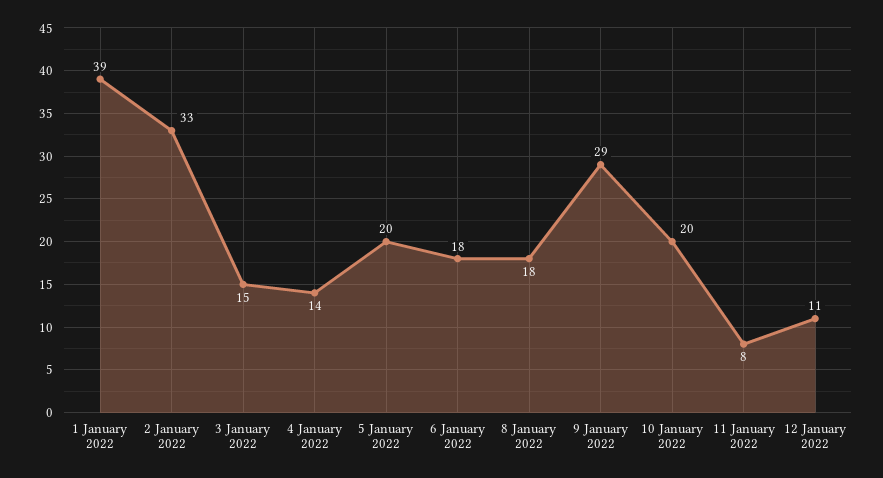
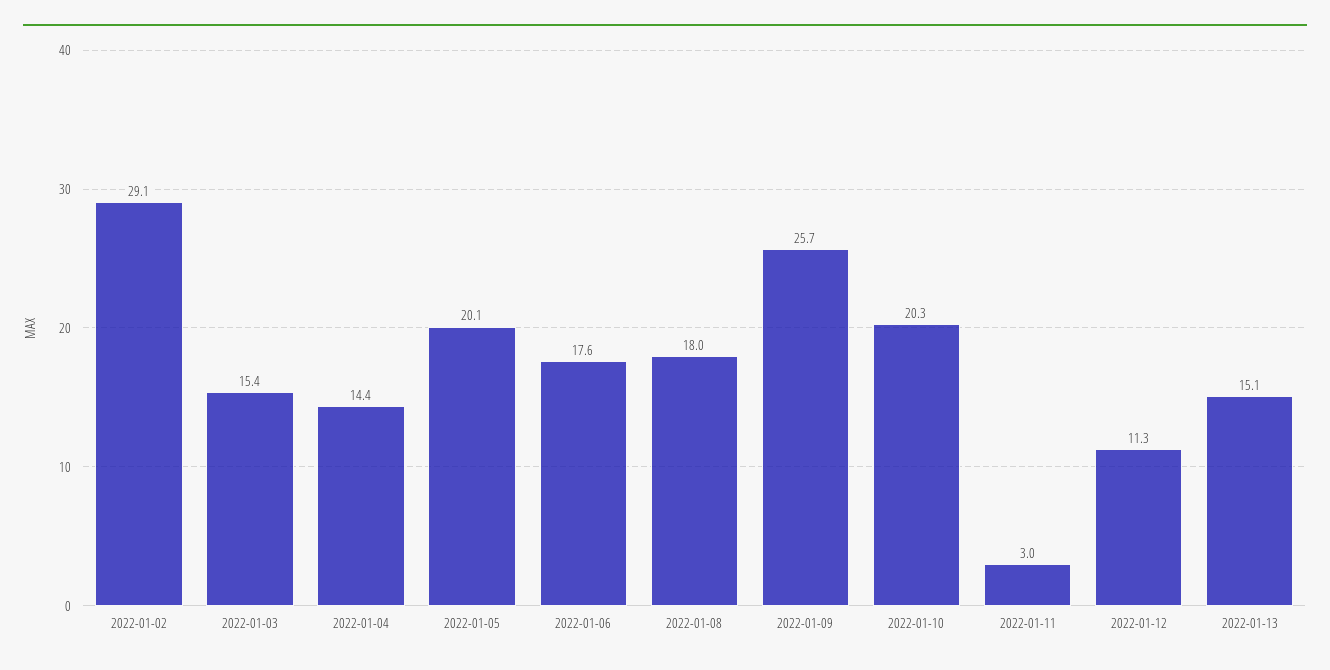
1 January 2022: 39 -> none
2 January 2022: 33 -> 29.1
9 January 2022: 29 -> 25.7
11 January 2022: 8 -> 3
2022-01-13: none -> 15.1

